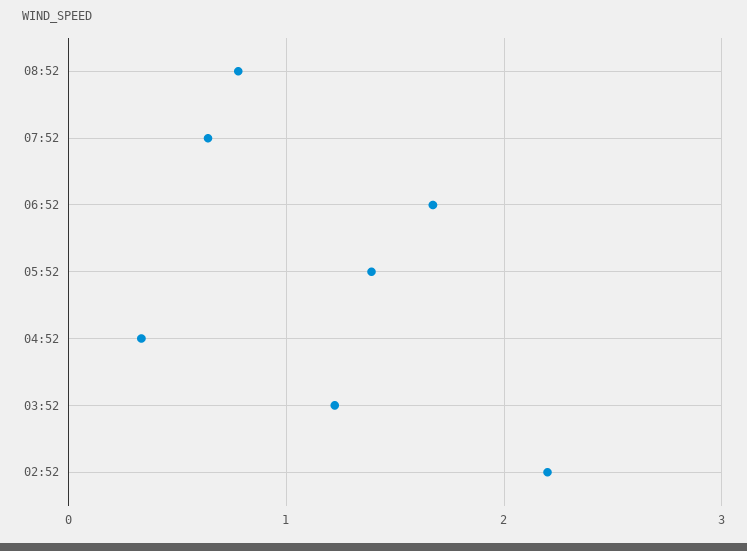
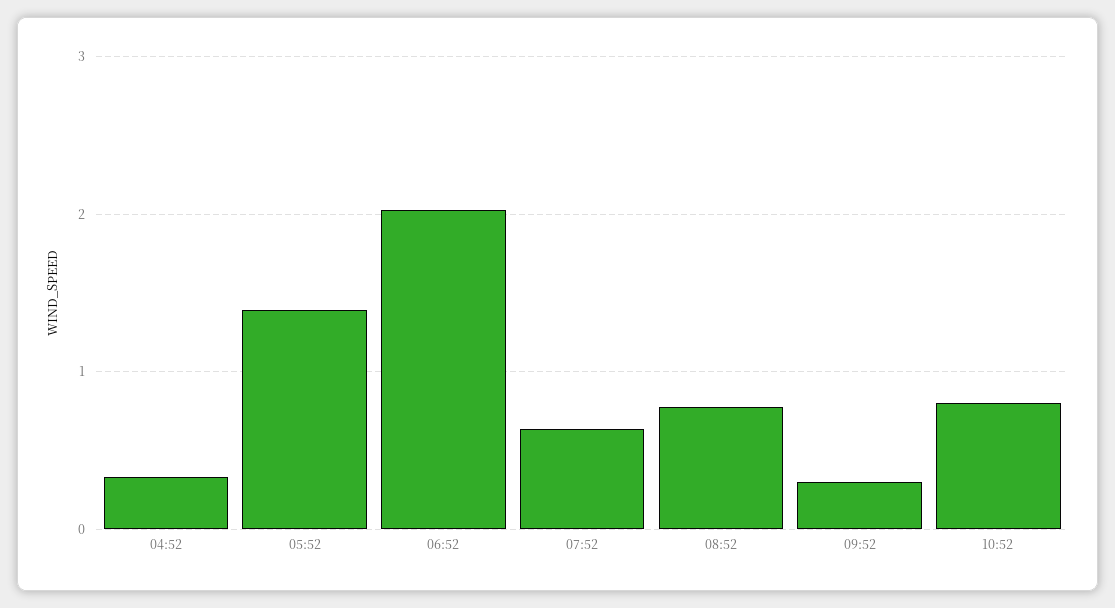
06:52: 1.7 -> 2
03:52: 1.2 -> none
02:52: 2.2 -> none
09:52: none -> 0.3
10:52: none -> 0.8

